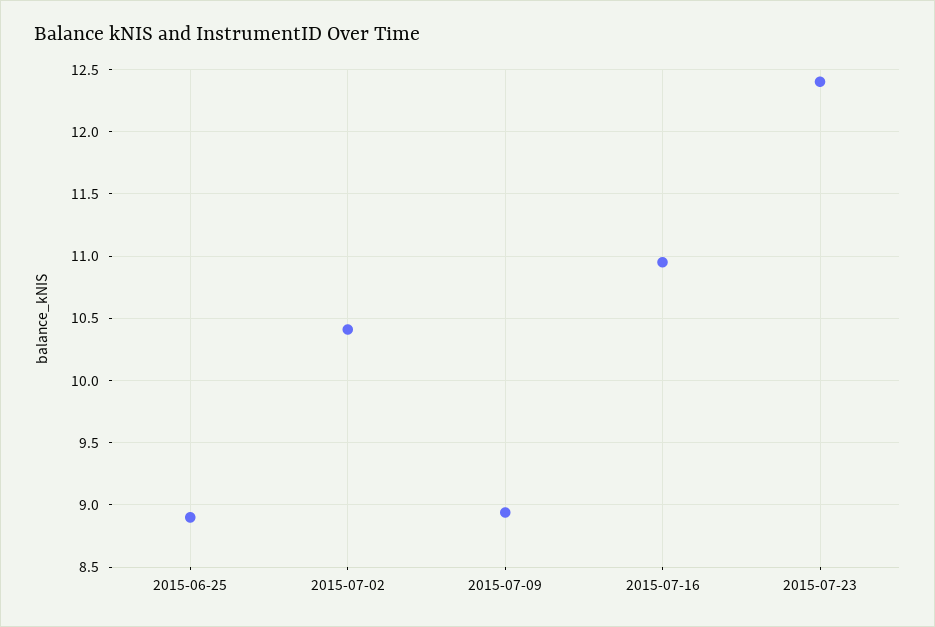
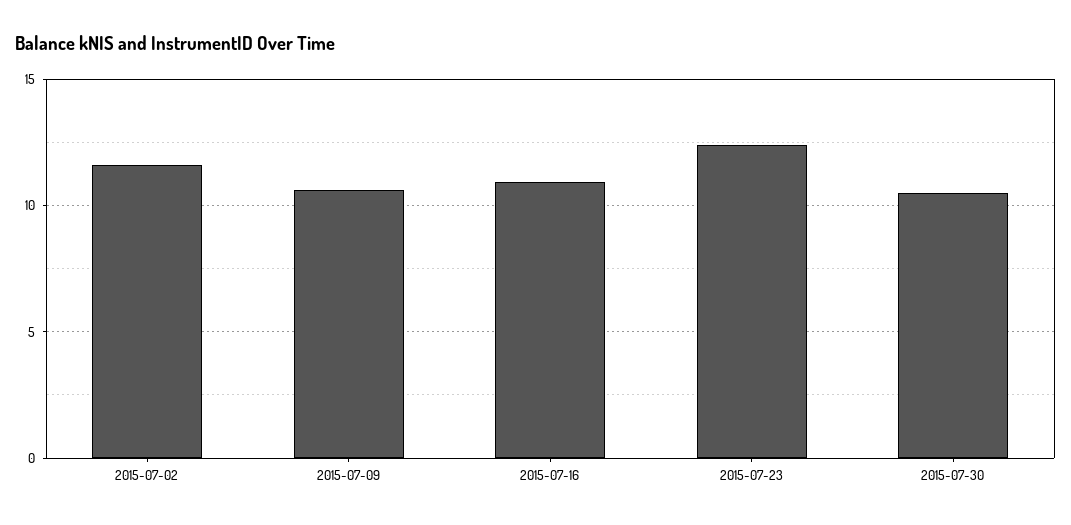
2015-06-25: 8.9 -> none
2015-07-02: 10.4 -> 11.5
2015-07-09: 8.95 -> 10.5
2015-07-30: none -> 10.5

